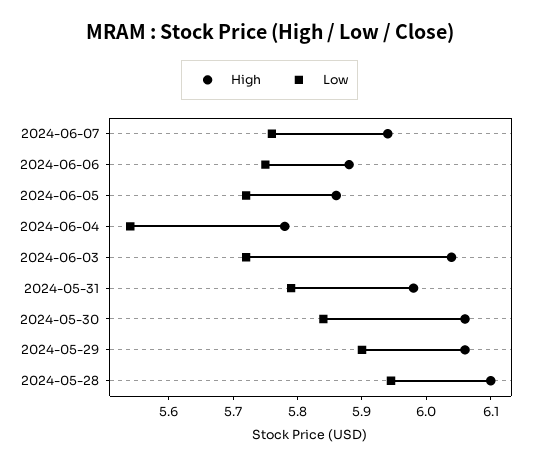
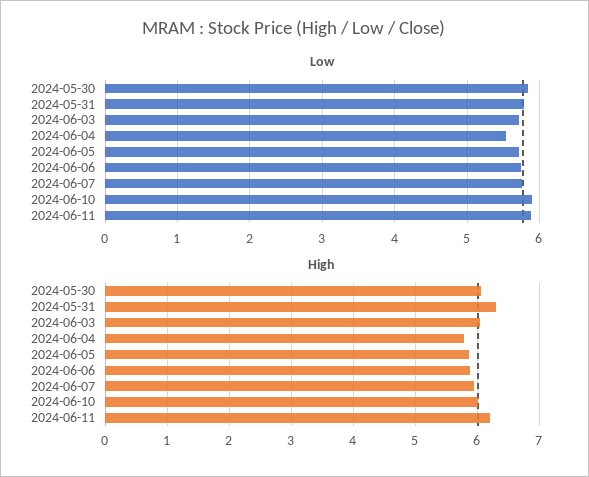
High, 2024-05-31: 5.98 -> 6.3
High, 2024-05-29: 6.06 -> none
Low, 2024-05-29: 5.9 -> none
High, 2024-05-28: 6.1 -> none
Low, 2024-05-28: 5.94 -> none
Low, 2024-06-10: none -> 5.9
Low, 2024-06-11: none -> 5.9
High, 2024-06-10: none -> 6
High, 2024-06-11: none -> 6.2

